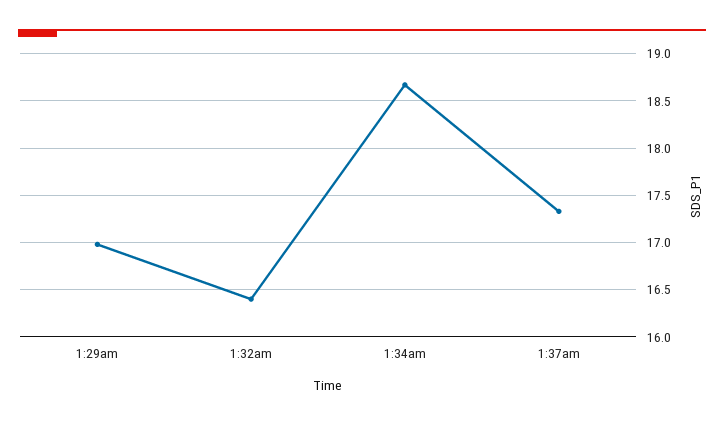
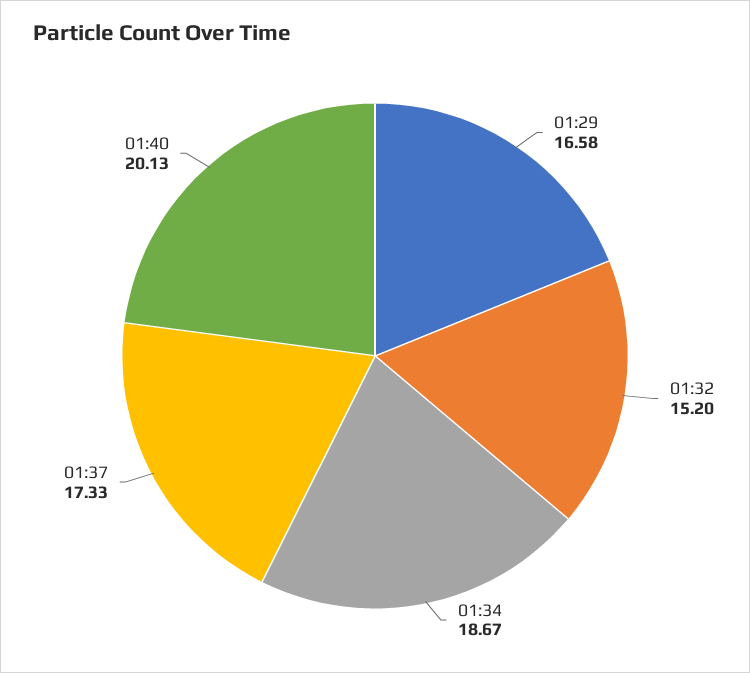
1:29am: 17 -> 16.58
1:32am: 16.4 -> 15.2
01:40: none -> 20.13

